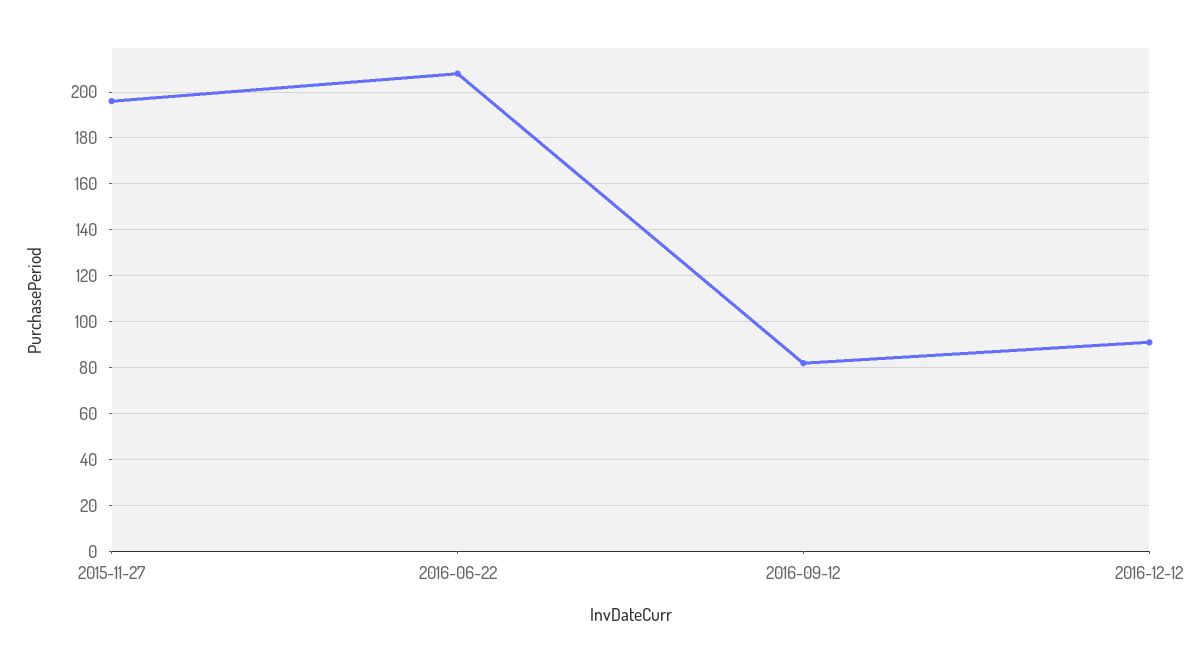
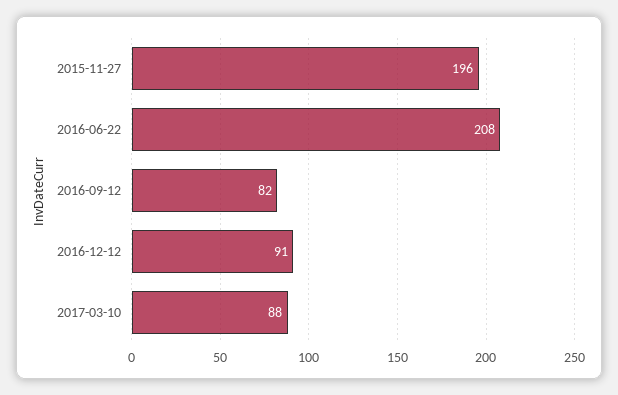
2017-03-10: none -> 88

